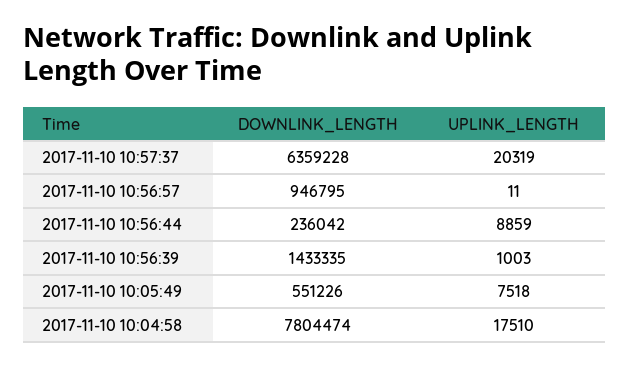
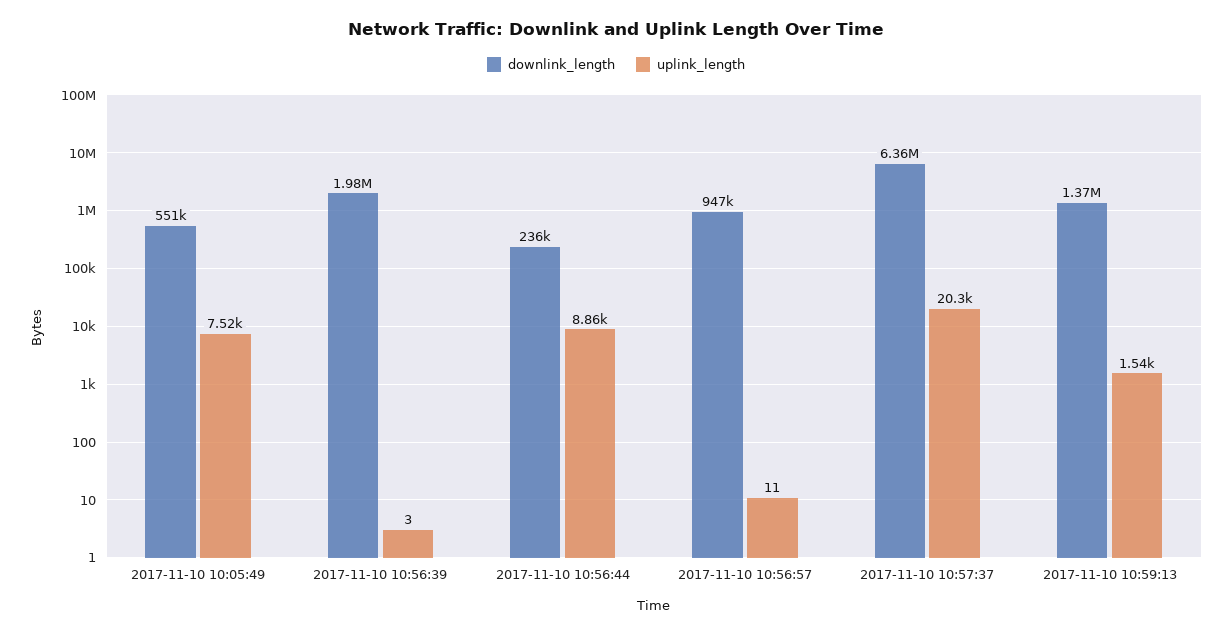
DOWNLINK_LENGTH, 2017-11-10 10:56:39: 1433335 -> 1980000
UPLINK_LENGTH, 2017-11-10 10:56:39: 1003 -> 3
DOWNLINK_LENGTH, 2017-11-10 10:04:58: 7804474 -> none
UPLINK_LENGTH, 2017-11-10 10:04:58: 17510 -> none
DOWNLINK_LENGTH, 2017-11-10 10:59:13: none -> 1370000
UPLINK_LENGTH, 2017-11-10 10:59:13: none -> 1540

